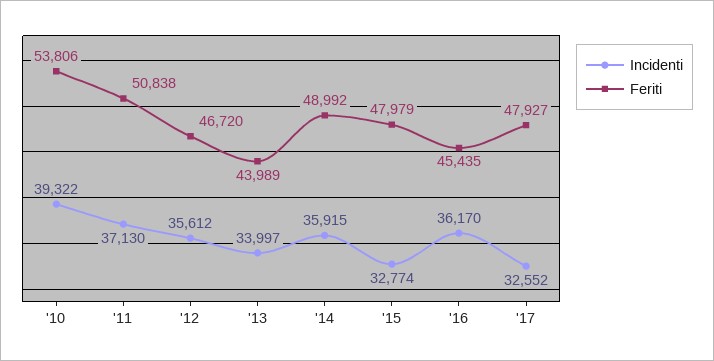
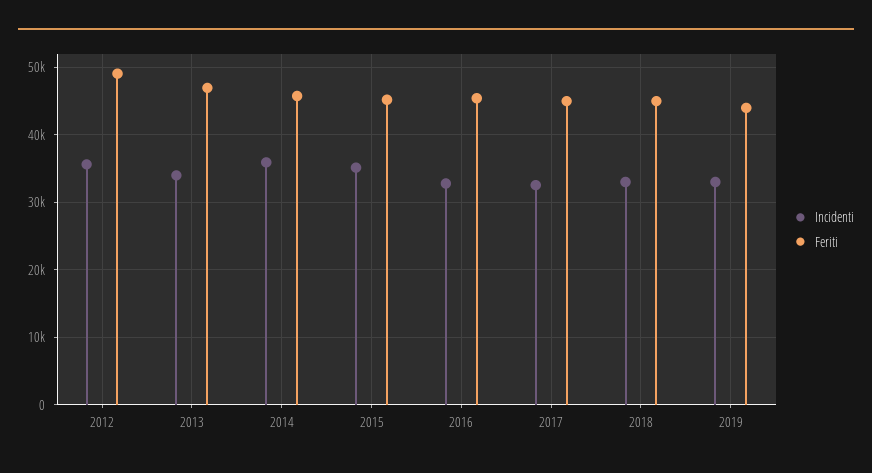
Incidenti, '10: 39322 -> none
Feriti, '10: 53806 -> none
Incidenti, '11: 37130 -> none
Feriti, '11: 50838 -> none
Feriti, '12: 46720 -> 49000
Feriti, '13: 43989 -> 47000
Feriti, '14: 48992 -> 46000
Incidenti, '15: 32774 -> 35000
Feriti, '15: 47979 -> 45000
Incidenti, '16: 36170 -> 33000
Feriti, '17: 47927 -> 45000
Incidenti, 2018: none -> 33000
Feriti, 2018: none -> 45000
Incidenti, 2019: none -> 33000
Feriti, 2019: none -> 44000

